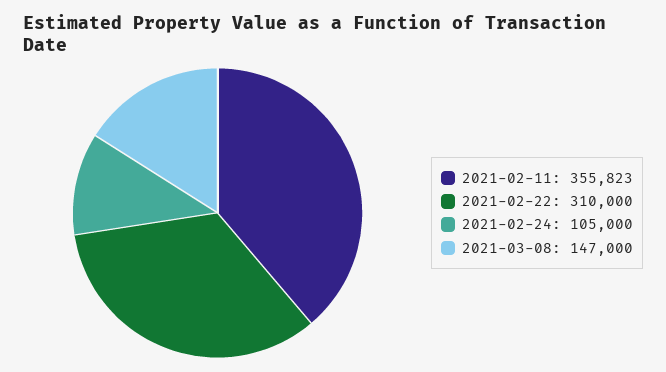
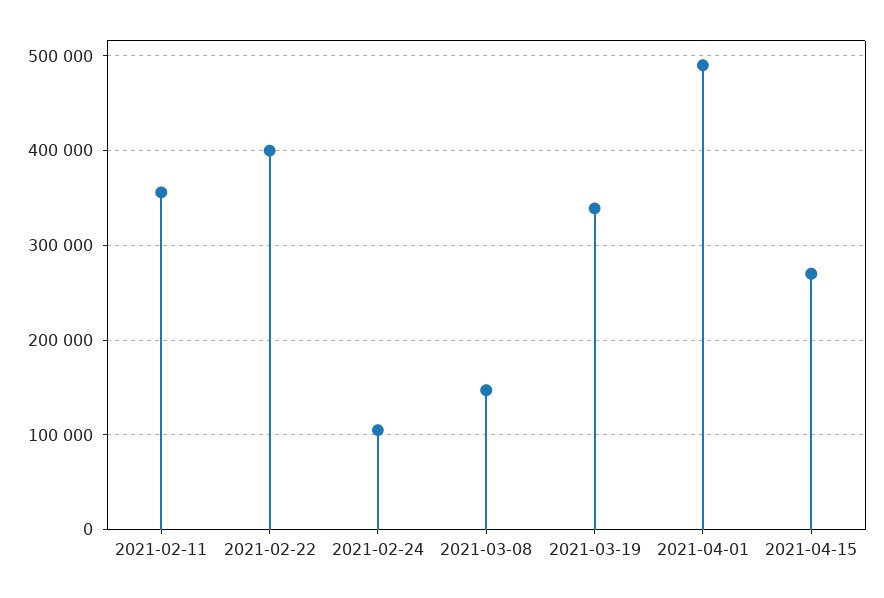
2021-02-22: 310000 -> 400000
2021-03-19: none -> 340000
2021-04-01: none -> 490000
2021-04-15: none -> 270000

